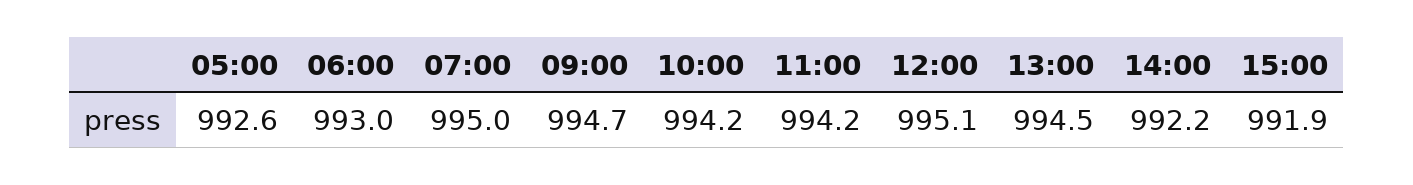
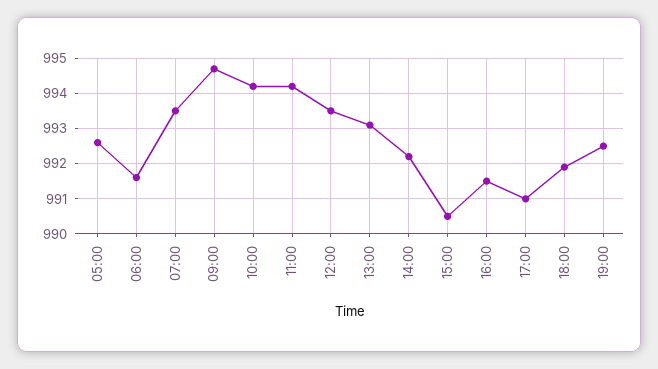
06:00: 993 -> 991.5
07:00: 995 -> 993.5
12:00: 995.1 -> 993.5
13:00: 994.5 -> 993
15:00: 991.9 -> 990.5
16:00: none -> 991.5
17:00: none -> 991
18:00: none -> 992
19:00: none -> 992.5

